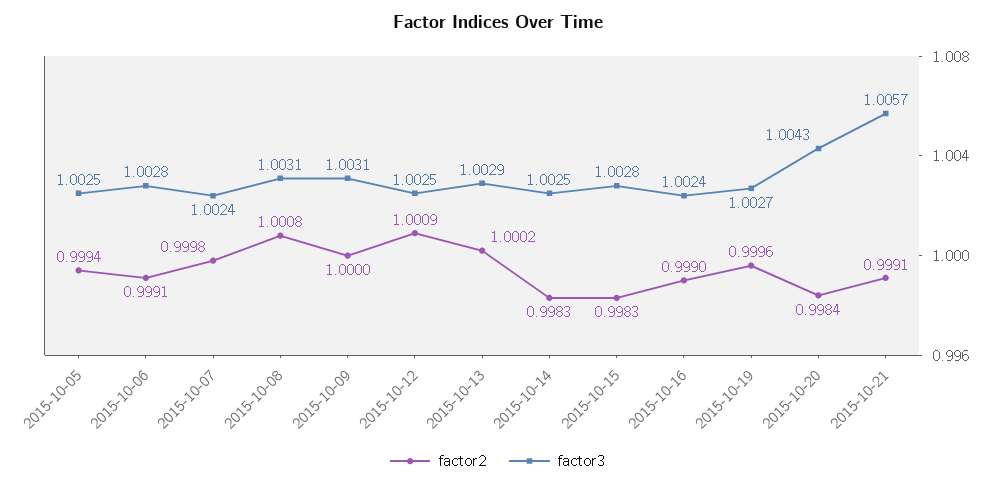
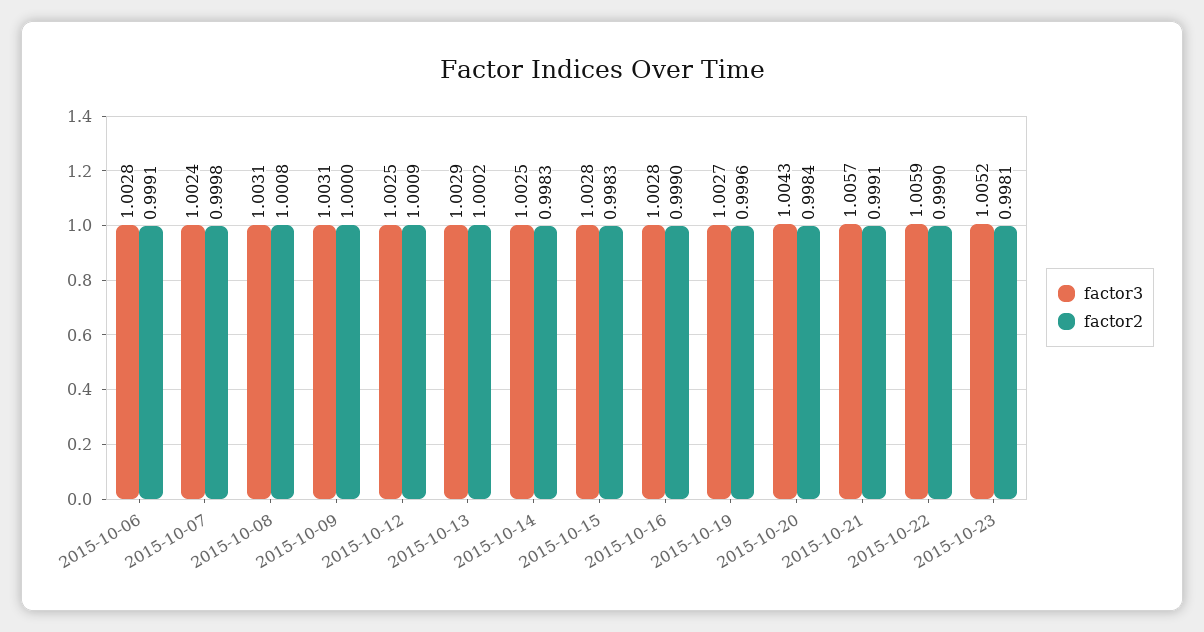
factor2, 2015-10-05: 0.9994 -> none
factor3, 2015-10-05: 1.0025 -> none
factor3, 2015-10-16: 1.0024 -> 1.0028
factor3, 2015-10-22: none -> 1.0059
factor2, 2015-10-22: none -> 0.999
factor3, 2015-10-23: none -> 1.0052
factor2, 2015-10-23: none -> 0.9981

